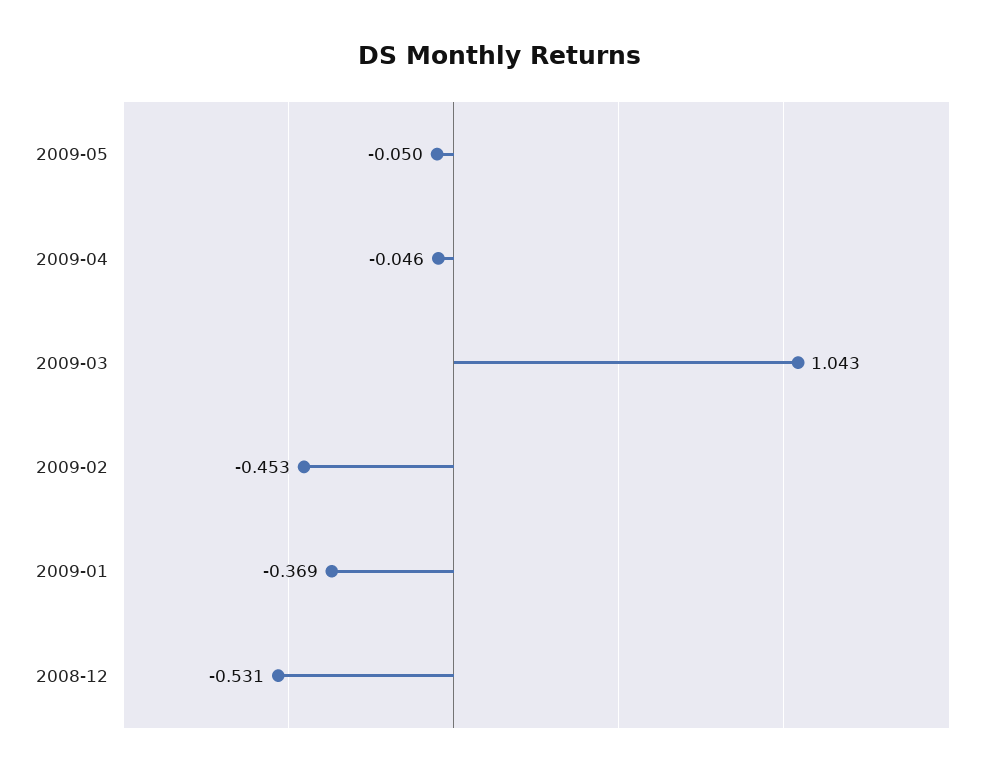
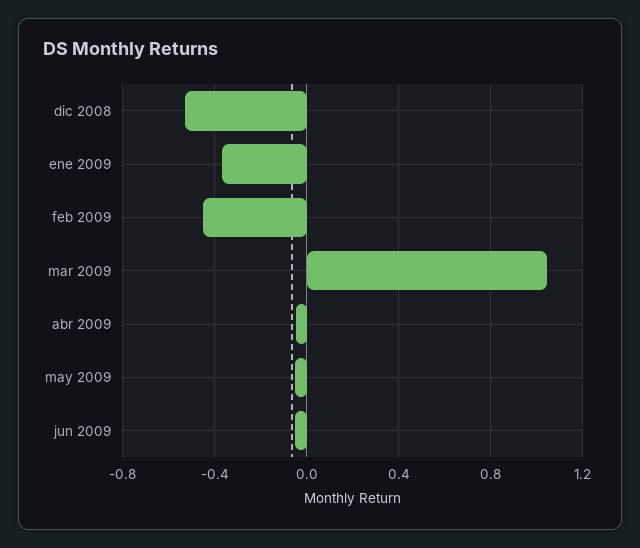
jun 2009: none -> -0.05

